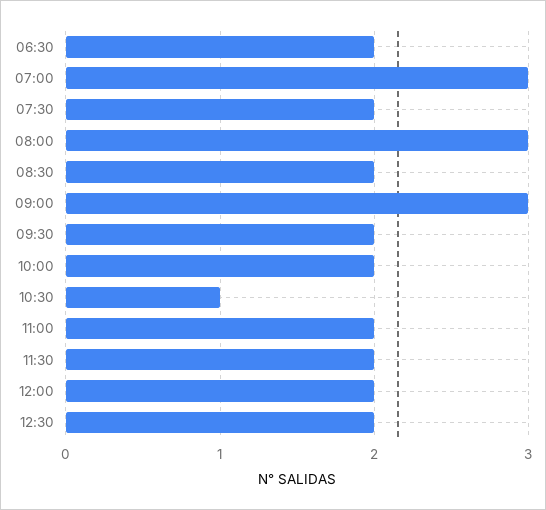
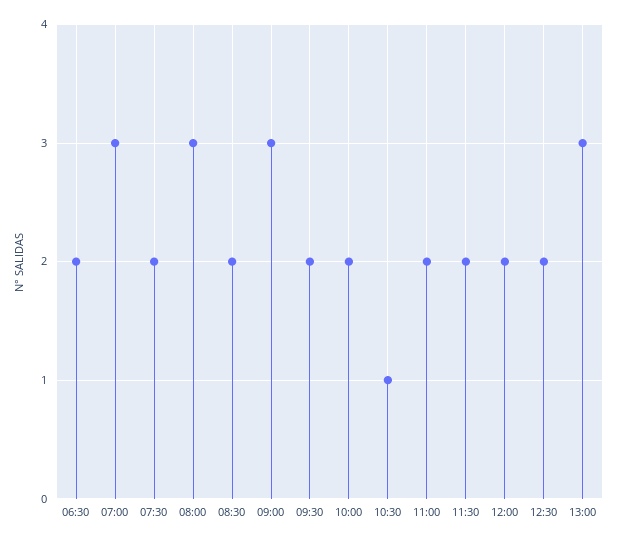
13:00: none -> 3

